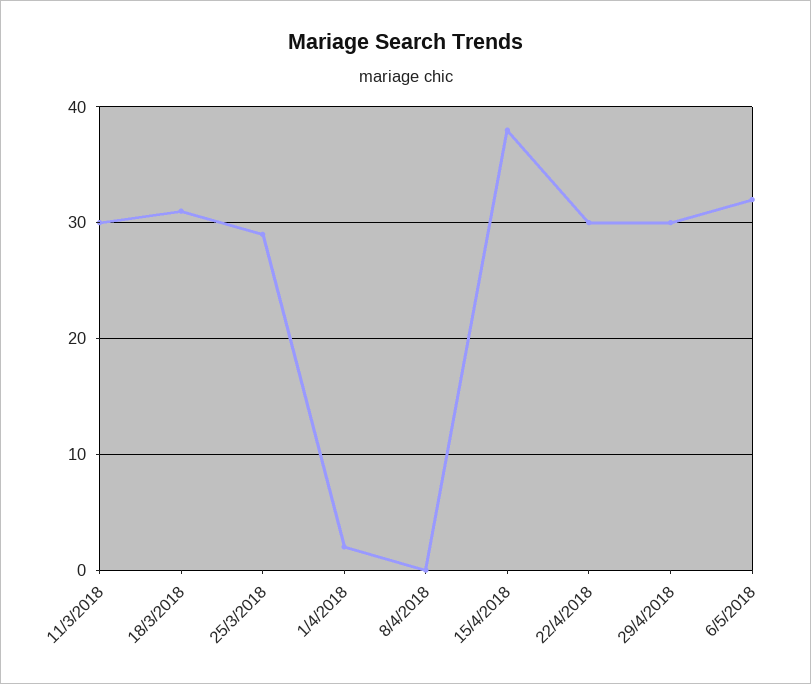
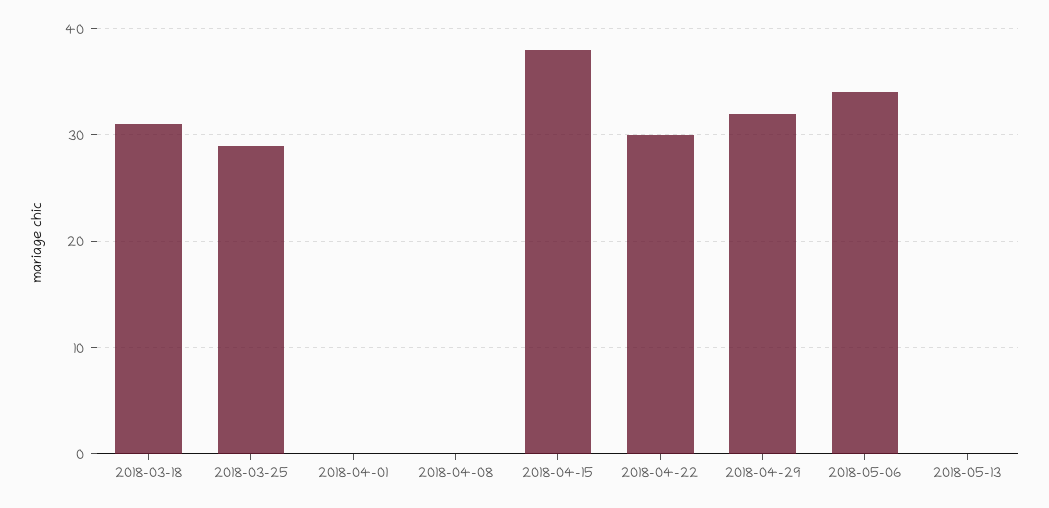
11/3/2018: 30 -> none
1/4/2018: 2 -> 0
29/4/2018: 30 -> 32
6/5/2018: 32 -> 34
2018-05-13: none -> 0

